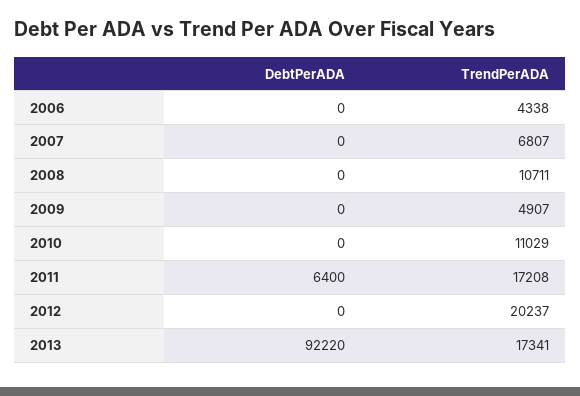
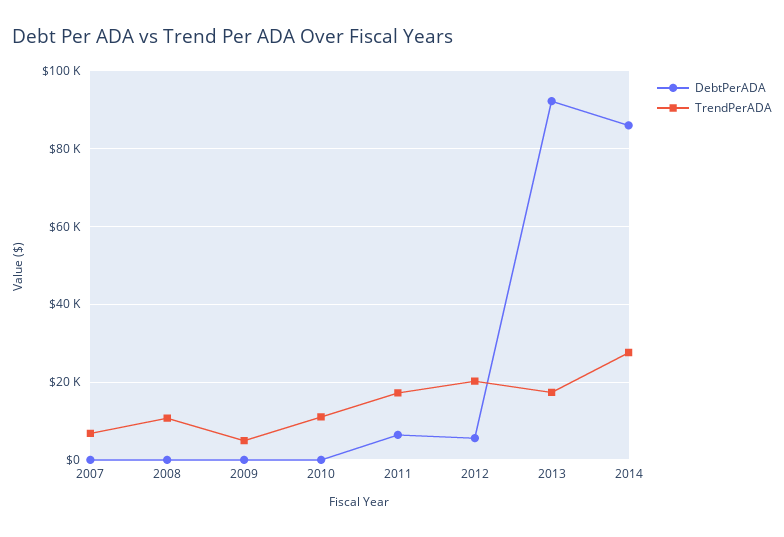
DebtPerADA, 2006: 0 -> none
TrendPerADA, 2006: 4338 -> none
DebtPerADA, 2012: 0 -> 6000
DebtPerADA, 2014: none -> 86000
TrendPerADA, 2014: none -> 28000

